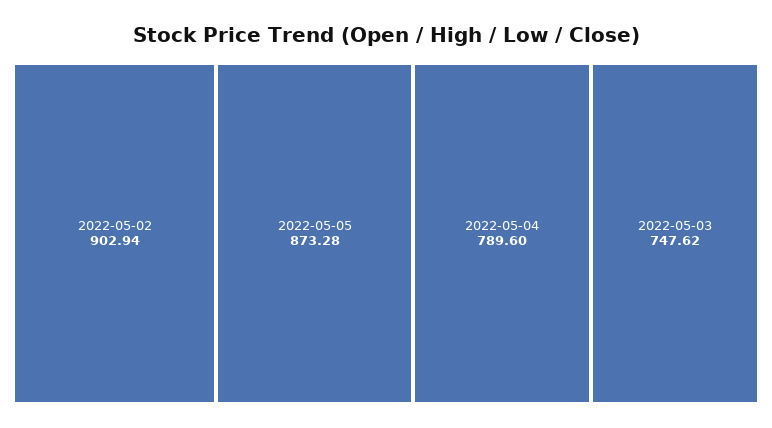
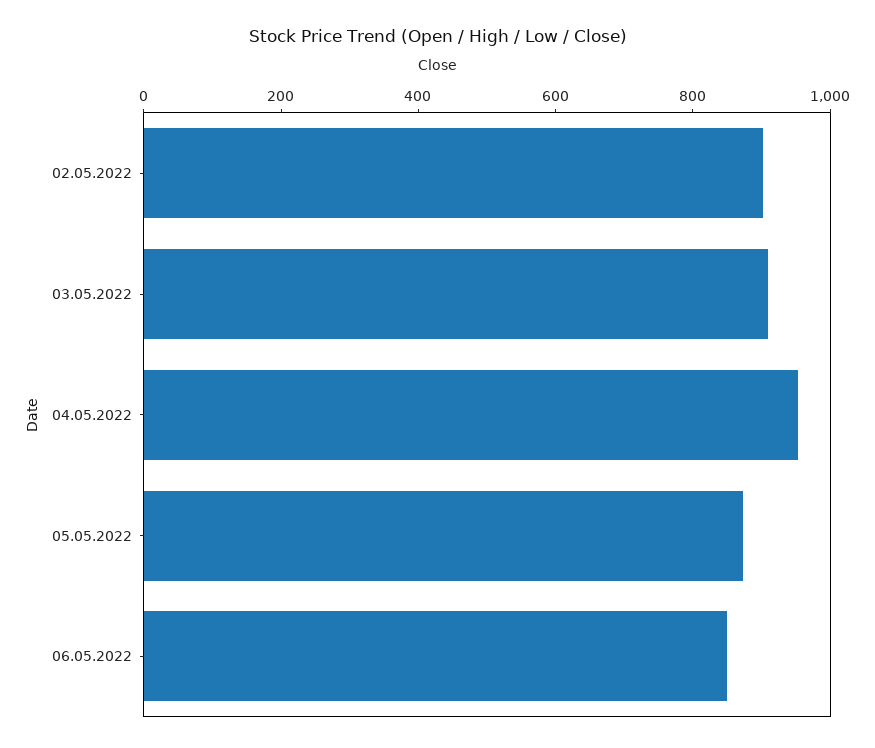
2022-05-04: 789.6 -> 950
2022-05-03: 747.62 -> 900
06.05.2022: none -> 850

